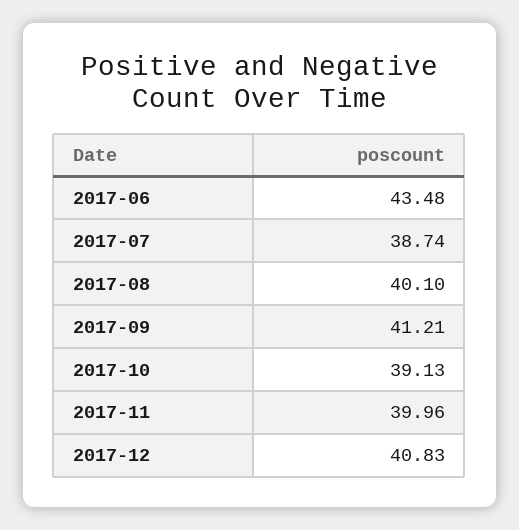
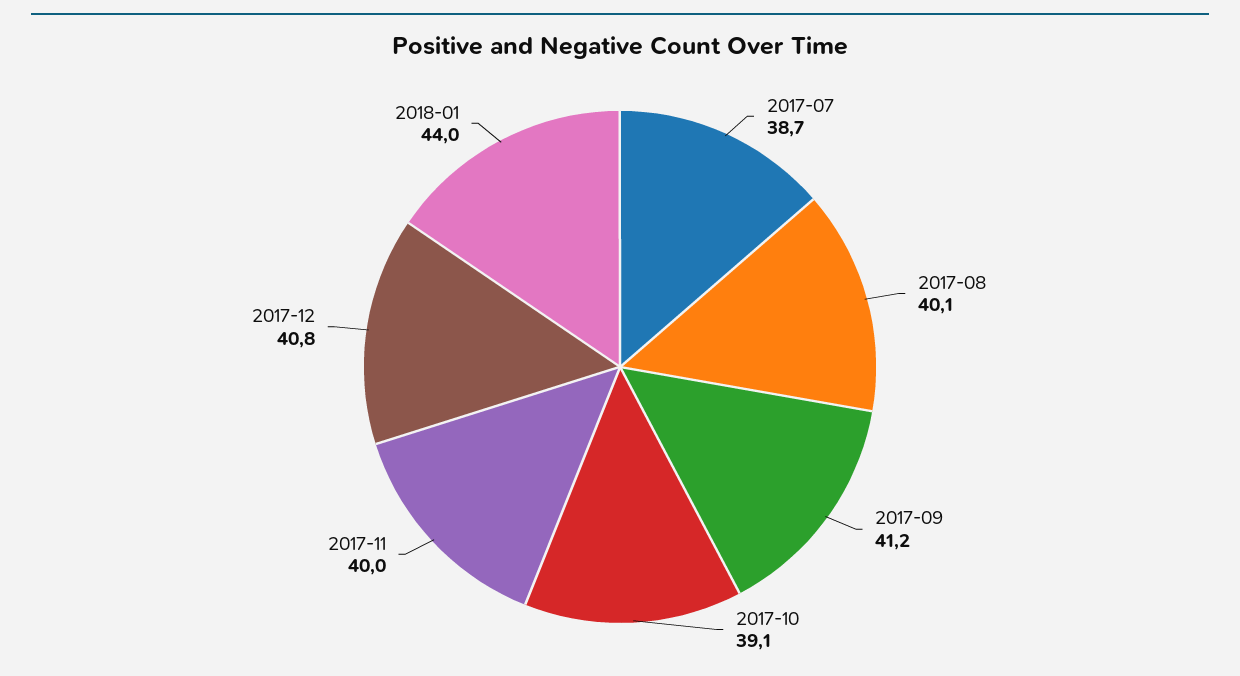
2017-06: 43.48 -> none
2018-01: none -> 44

